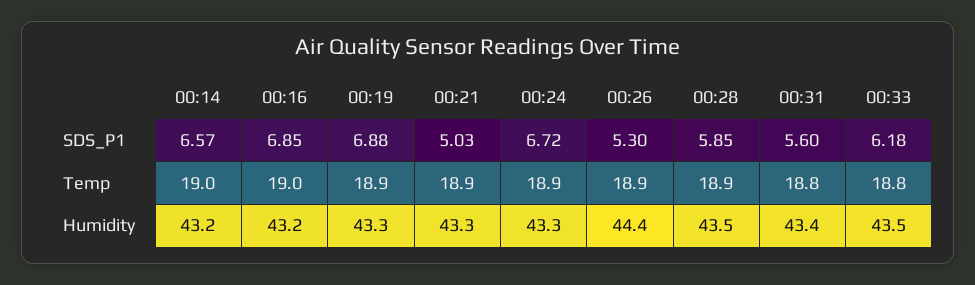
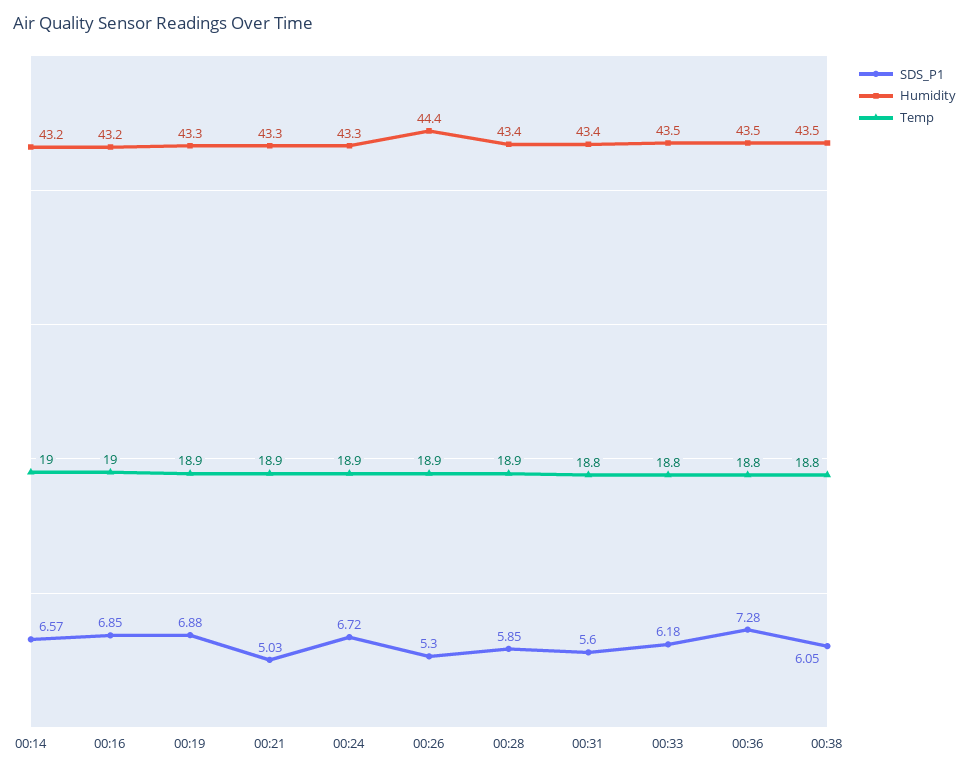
Humidity, 00:28: 43.5 -> 43.4
SDS_P1, 00:36: none -> 7.28
Humidity, 00:36: none -> 43.5
Temp, 00:36: none -> 18.8
SDS_P1, 00:38: none -> 6.05
Humidity, 00:38: none -> 43.5
Temp, 00:38: none -> 18.8

